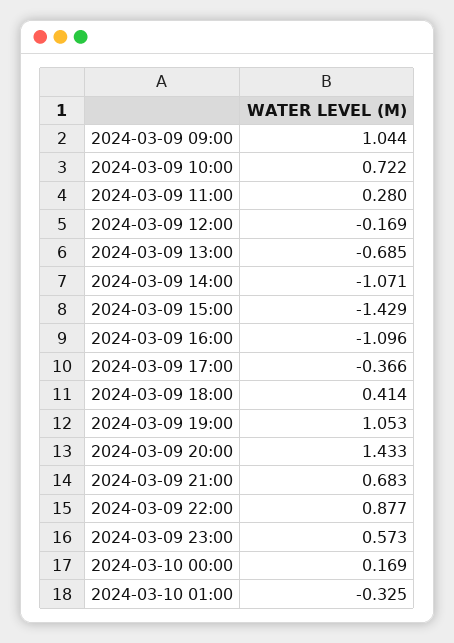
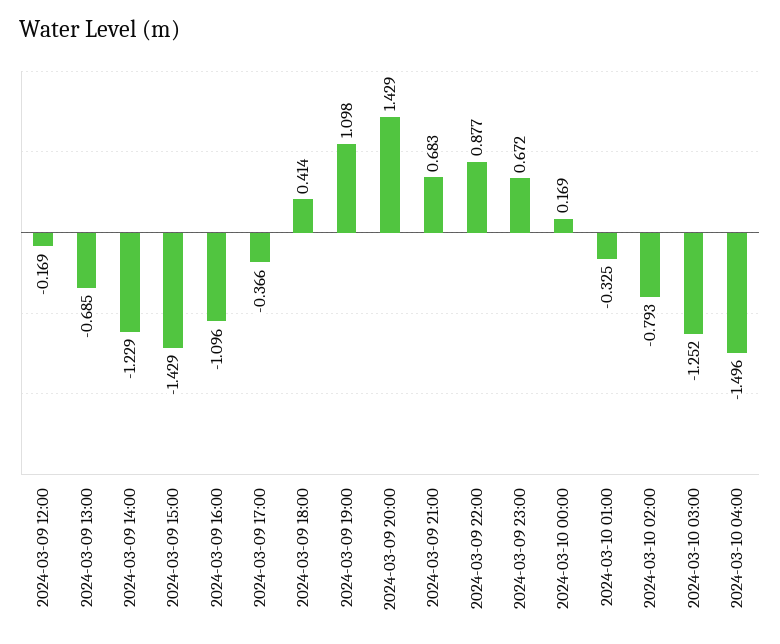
2024-03-09 09:00: 1.044 -> none
2024-03-09 10:00: 0.722 -> none
2024-03-09 11:00: 0.28 -> none
2024-03-09 14:00: -1.071 -> -1.229
2024-03-09 19:00: 1.053 -> 1.098
2024-03-09 20:00: 1.433 -> 1.429
2024-03-09 23:00: 0.573 -> 0.672
2024-03-10 02:00: none -> -0.793
2024-03-10 03:00: none -> -1.252
2024-03-10 04:00: none -> -1.496

